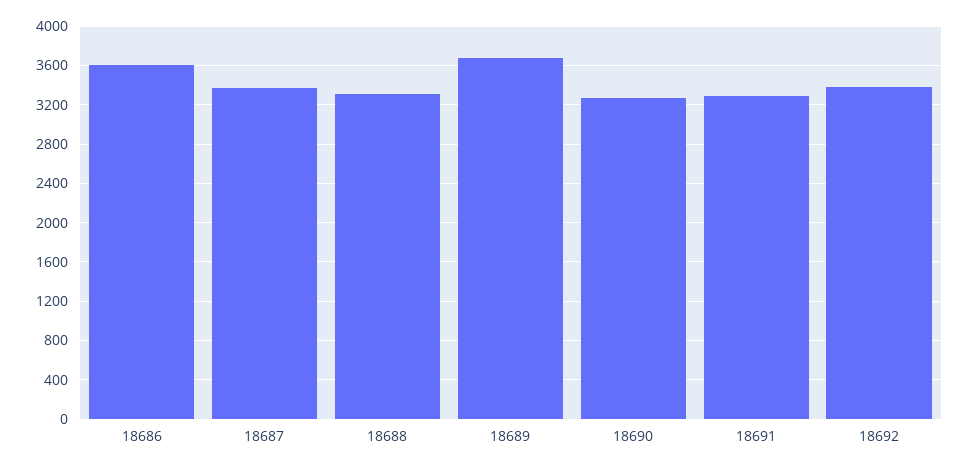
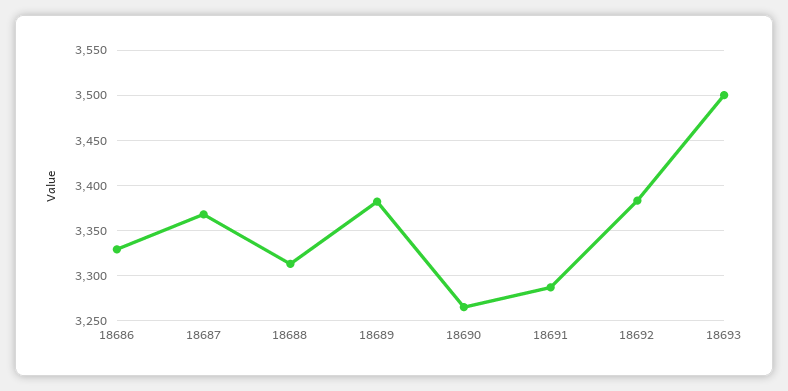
18686: 3600 -> 3330
18689: 3700 -> 3380
18693: none -> 3500

